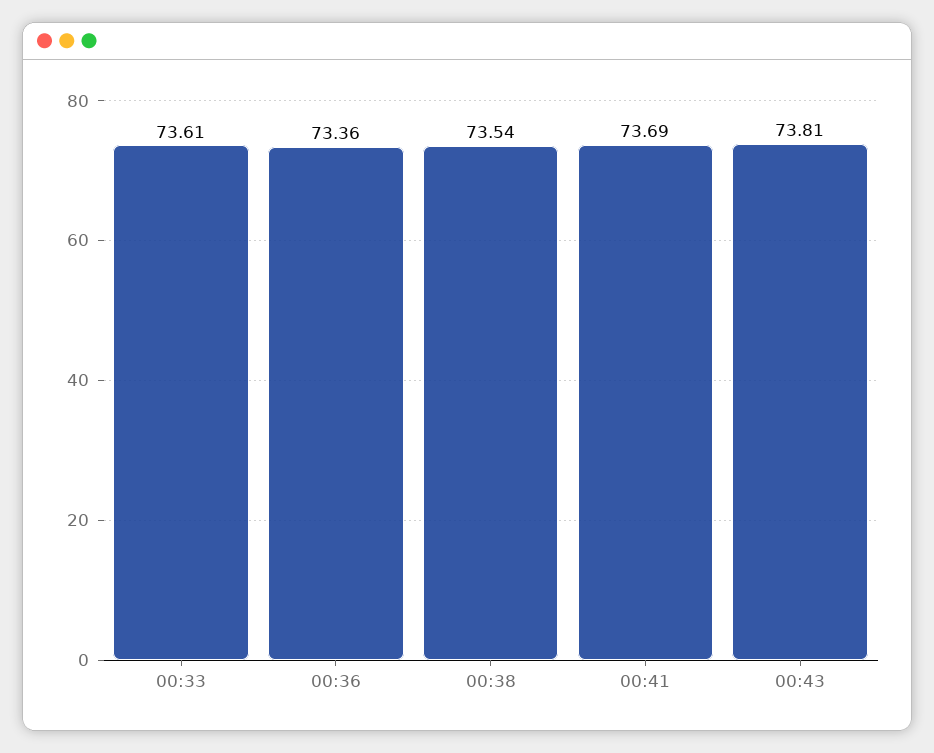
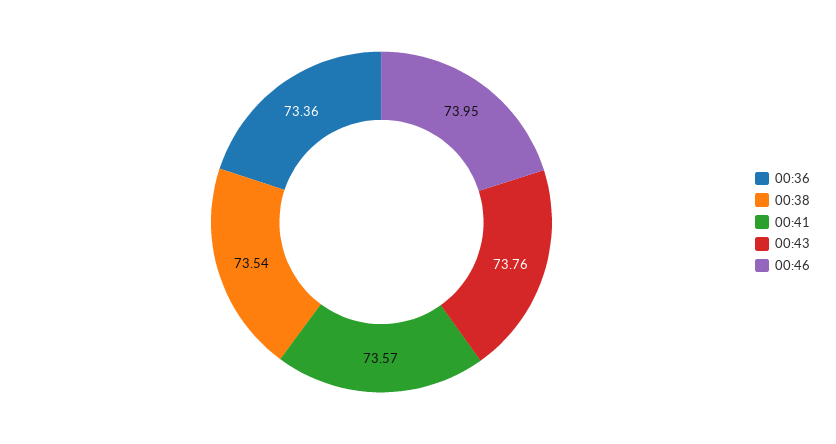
00:33: 73.61 -> none
00:41: 73.69 -> 73.57
00:43: 73.81 -> 73.76
00:46: none -> 73.95

